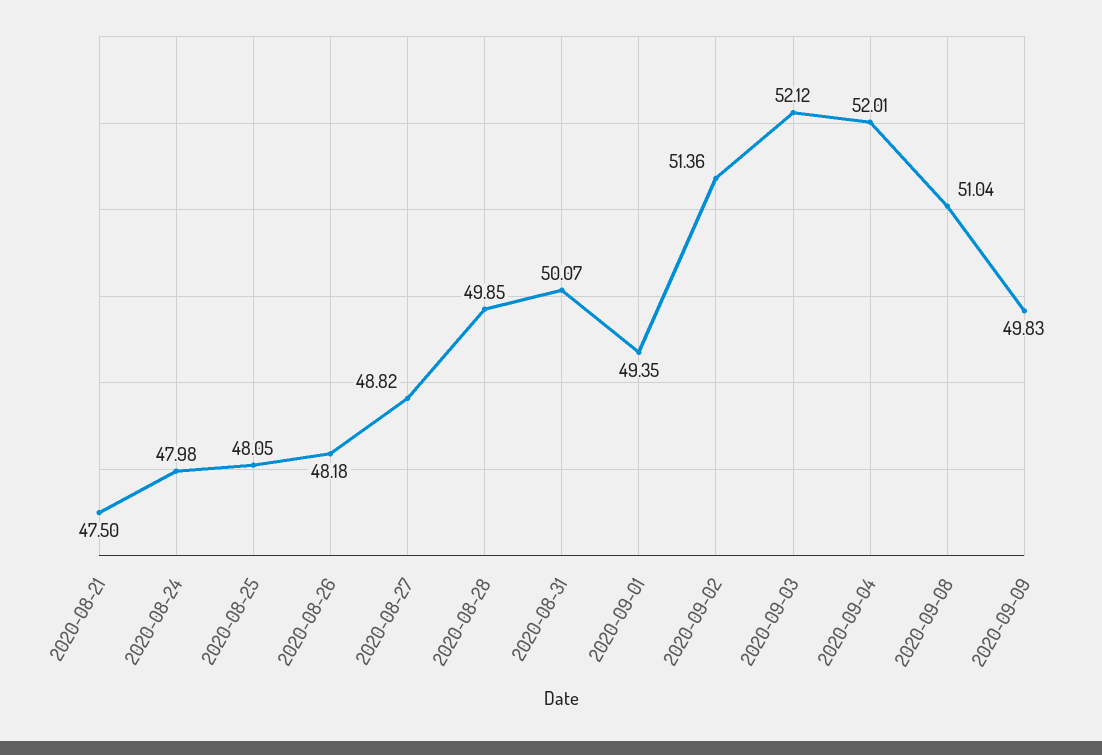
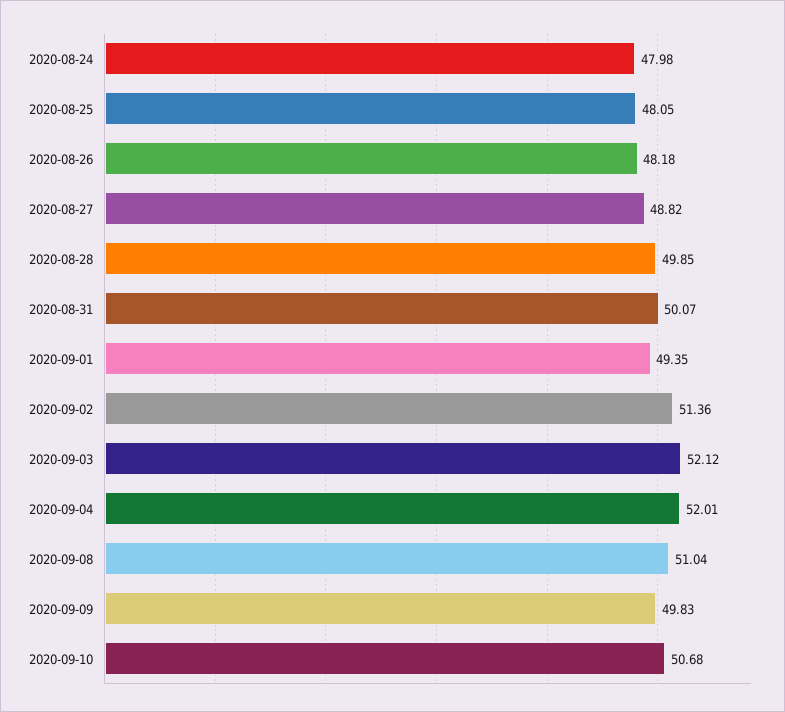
2020-08-21: 47.5 -> none
2020-09-10: none -> 50.68

